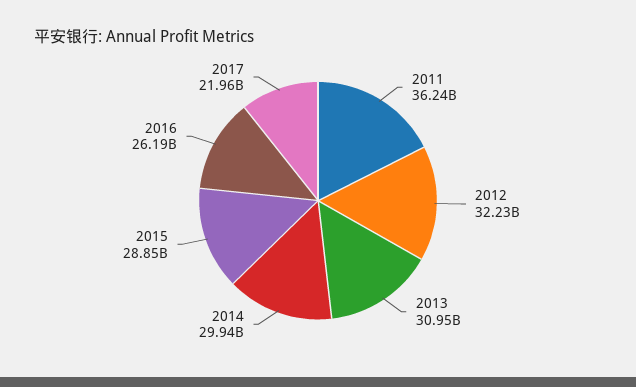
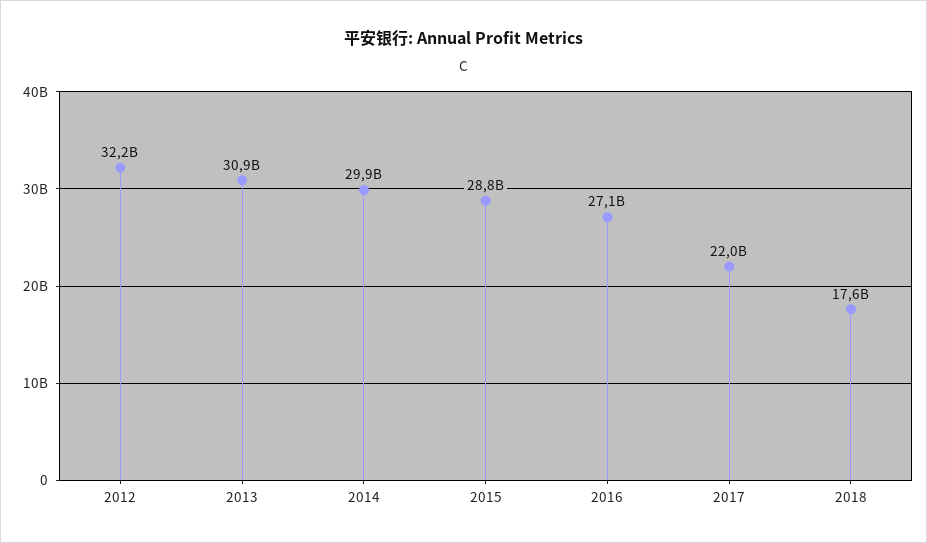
2011: 36240000000 -> none
2016: 26190000000 -> 27100000000
2018: none -> 17600000000

